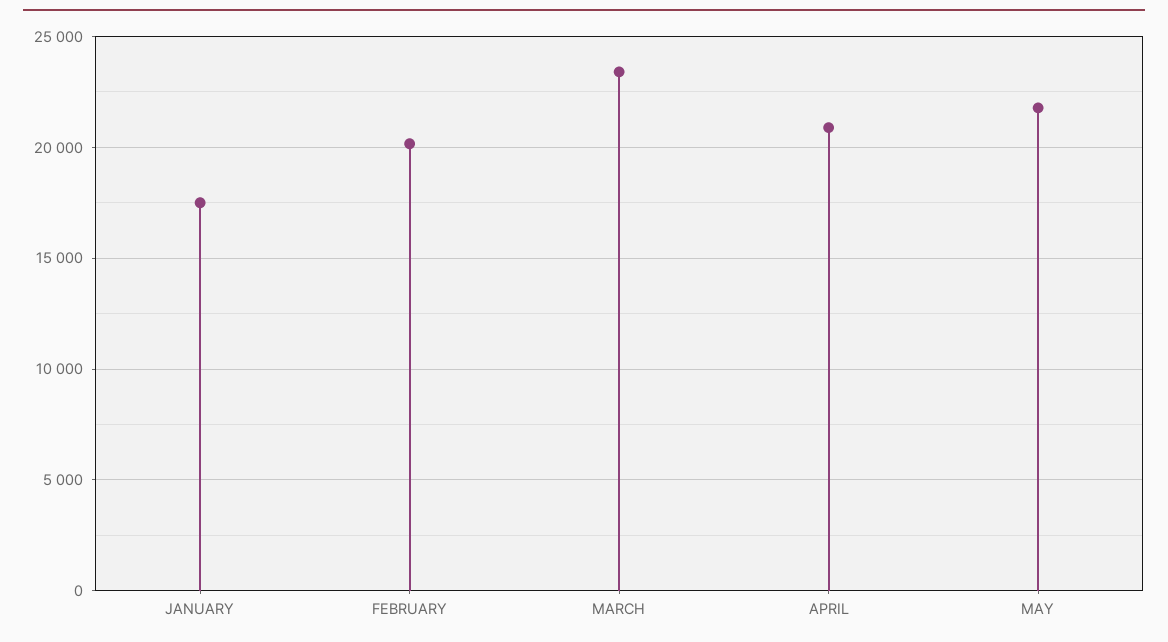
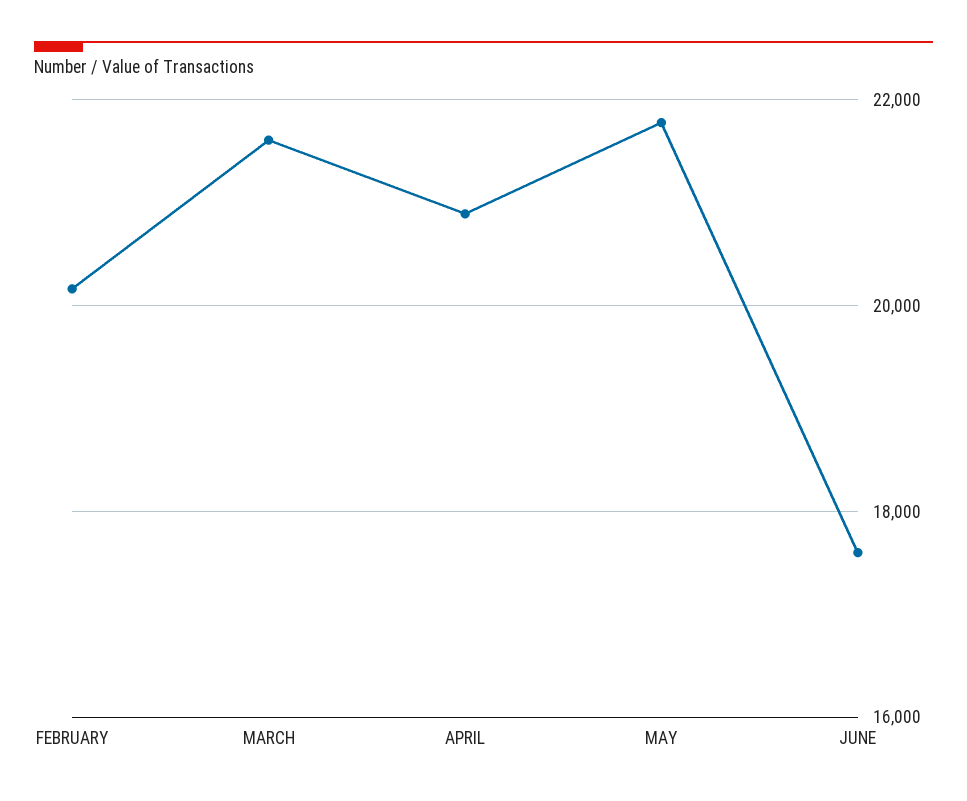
JANUARY: 17500 -> none
MARCH: 23500 -> 21600
JUNE: none -> 17600

